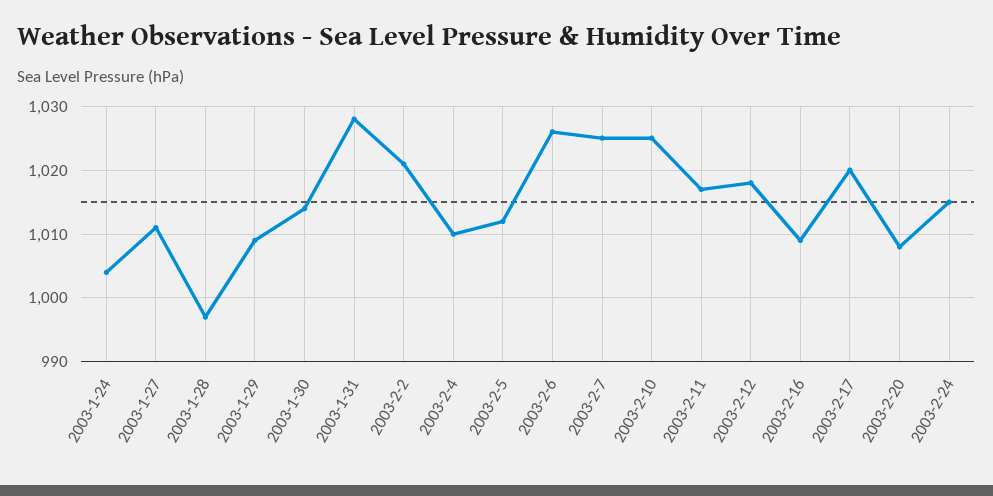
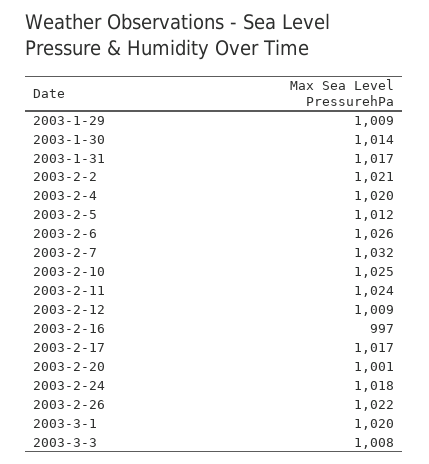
2003-1-24: 1004 -> none
2003-1-27: 1011 -> none
2003-1-28: 997 -> none
2003-1-31: 1028 -> 1017
2003-2-4: 1010 -> 1020
2003-2-7: 1025 -> 1032
2003-2-11: 1017 -> 1024
2003-2-12: 1018 -> 1009
2003-2-16: 1009 -> 997
2003-2-17: 1020 -> 1017
2003-2-20: 1008 -> 1001
2003-2-24: 1015 -> 1018
2003-2-26: none -> 1022
2003-3-1: none -> 1020
2003-3-3: none -> 1008

